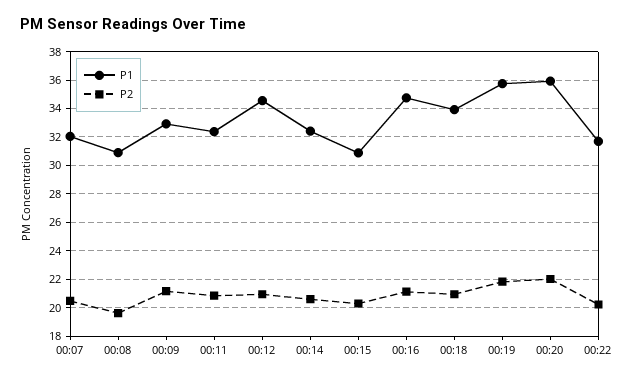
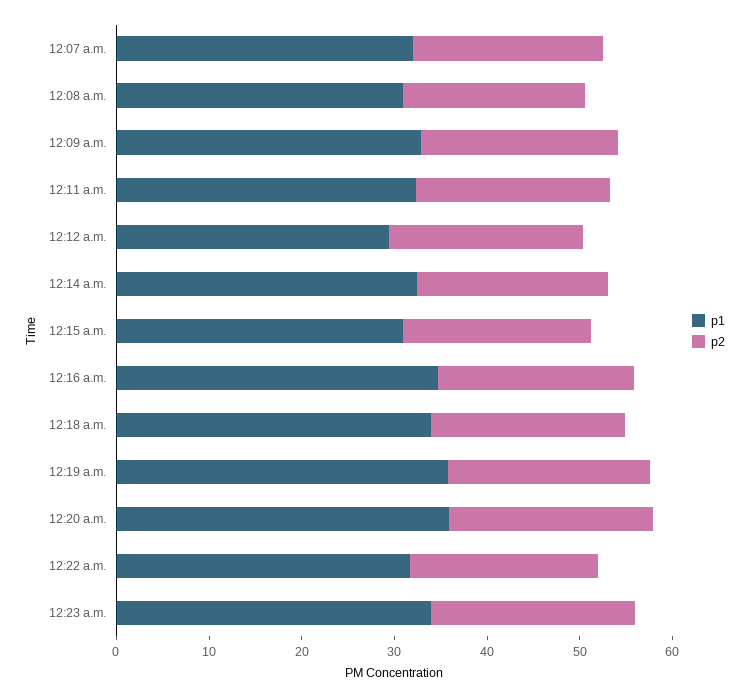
P1, 00:12: 34.5 -> 30
P1, 12:23 a.m.: none -> 34
P2, 12:23 a.m.: none -> 22

